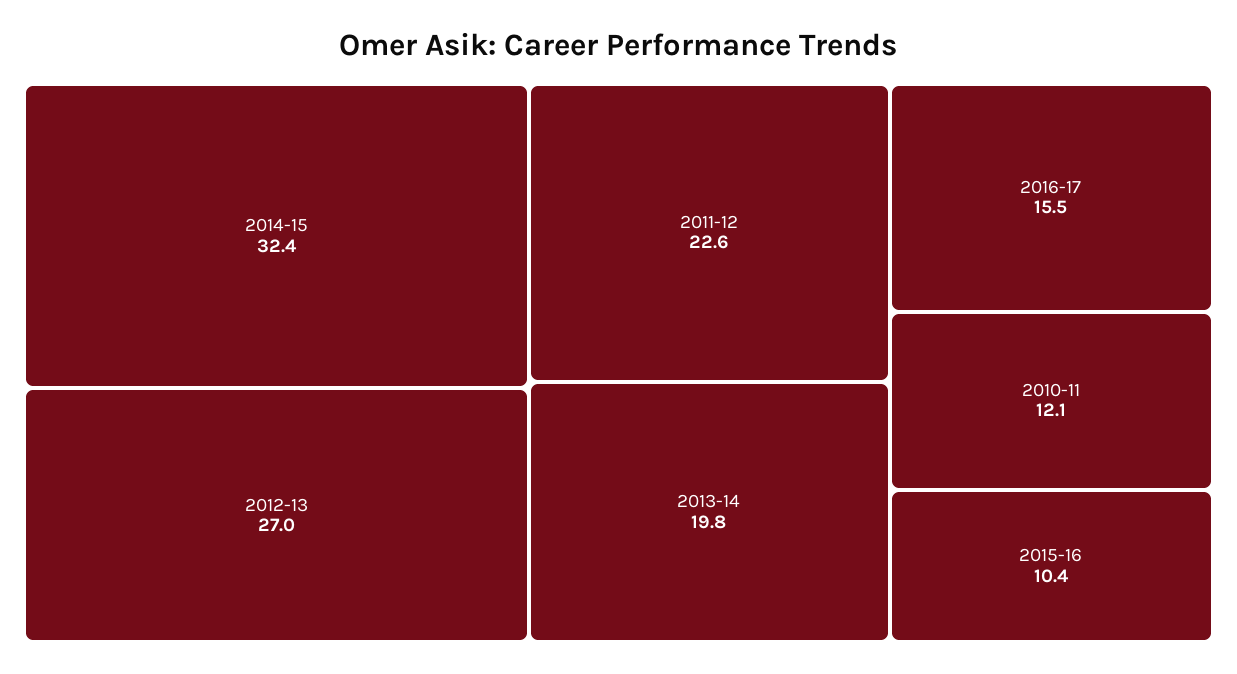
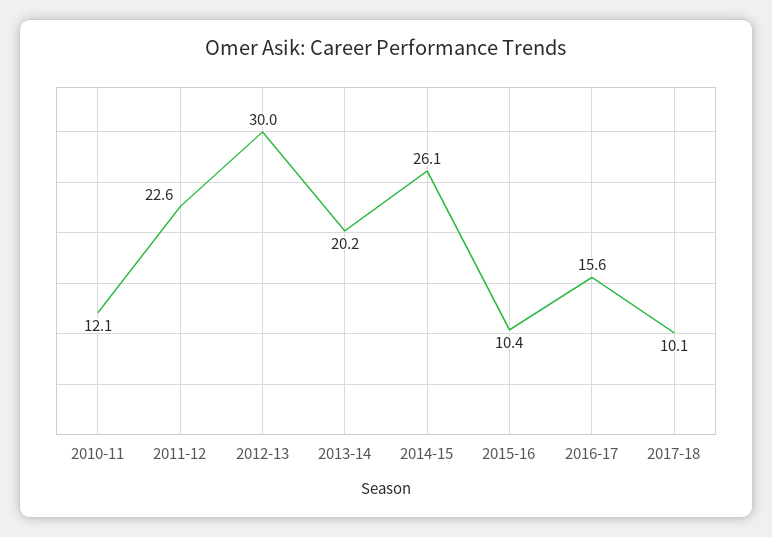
2014-15: 32.4 -> 26.1
2012-13: 27 -> 30
2013-14: 19.8 -> 20.2
2016-17: 15.5 -> 15.6
2017-18: none -> 10.1

